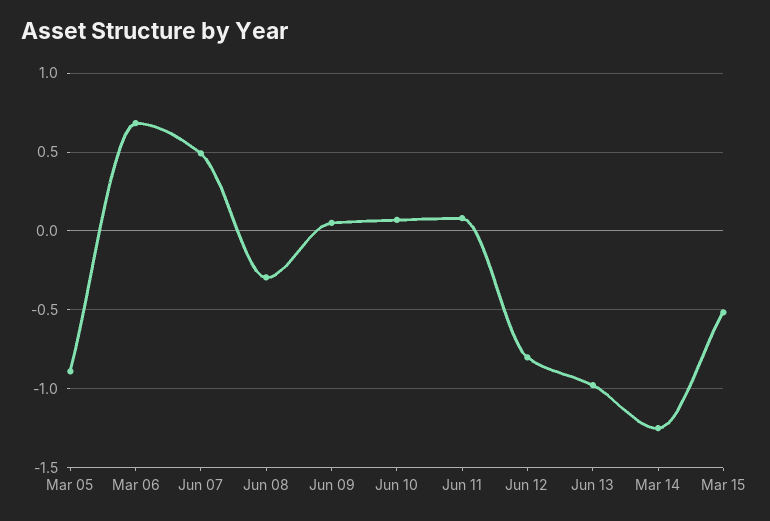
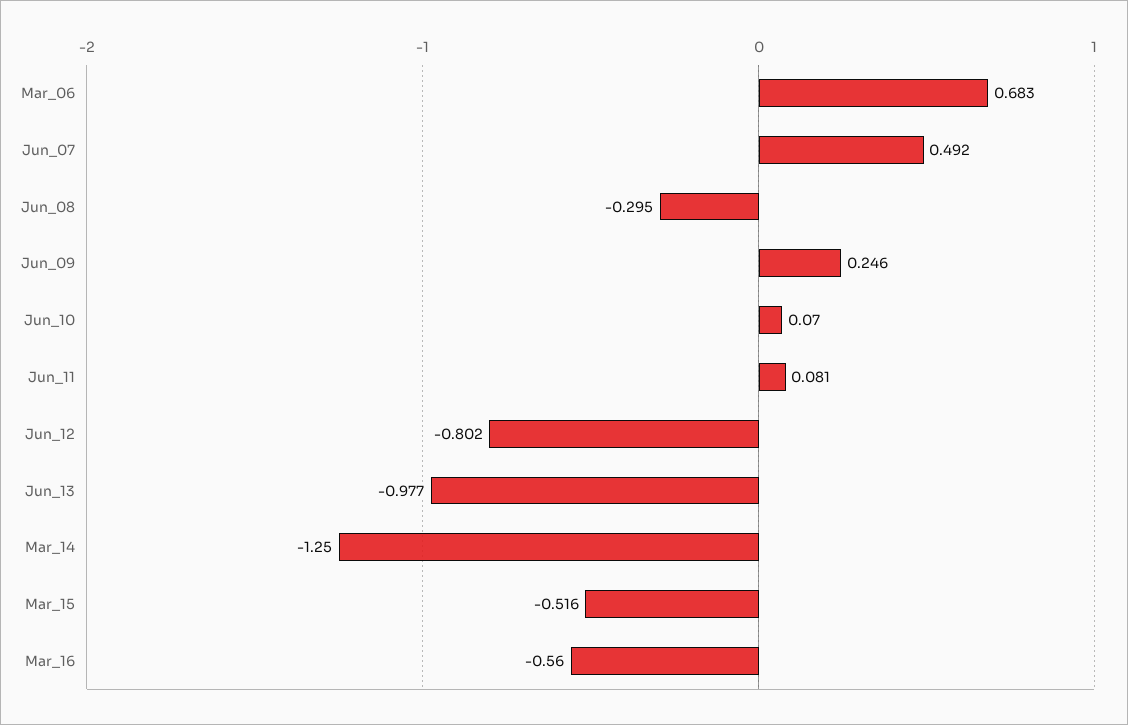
Mar 05: -0.9 -> none
Jun 09: 0.05 -> 0.246
Mar_16: none -> -0.56

